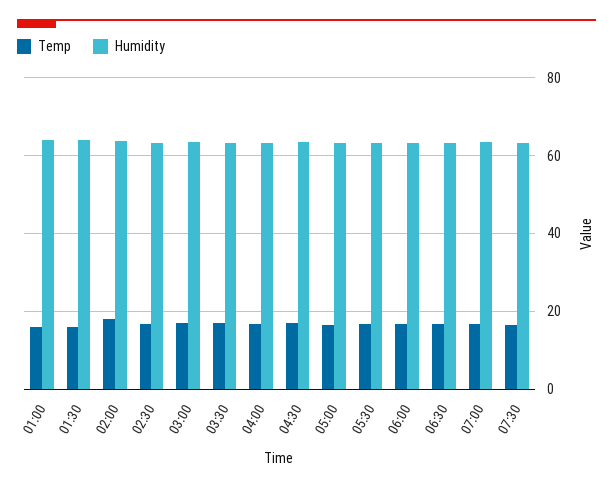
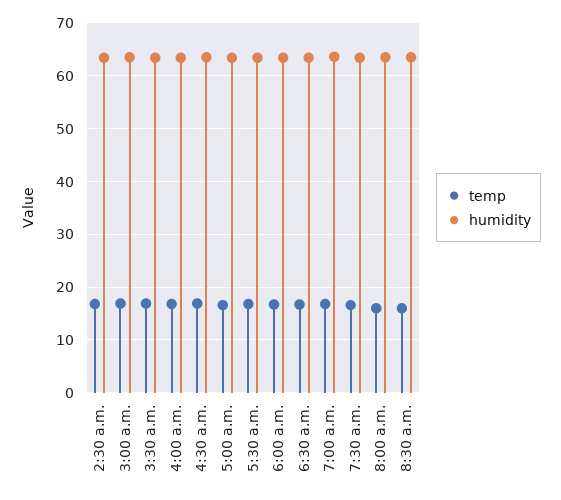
Temp, 01:00: 16 -> none
Humidity, 01:00: 64 -> none
Temp, 01:30: 16 -> none
Humidity, 01:30: 64 -> none
Temp, 02:00: 18 -> none
Humidity, 02:00: 64 -> none
Temp, 8:00 a.m.: none -> 16
Humidity, 8:00 a.m.: none -> 64
Temp, 8:30 a.m.: none -> 16
Humidity, 8:30 a.m.: none -> 64

